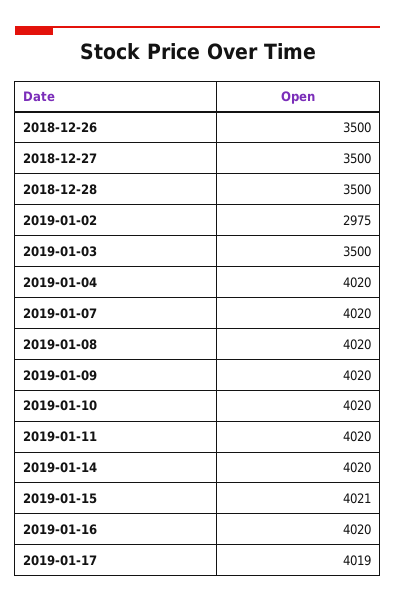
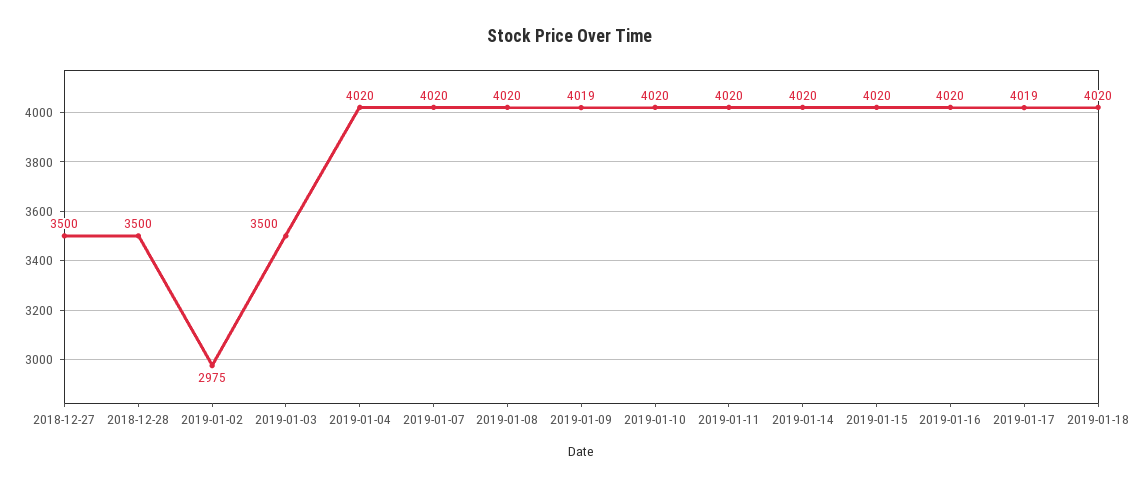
2018-12-26: 3500 -> none
2019-01-09: 4020 -> 4019
2019-01-15: 4021 -> 4020
2019-01-18: none -> 4020

